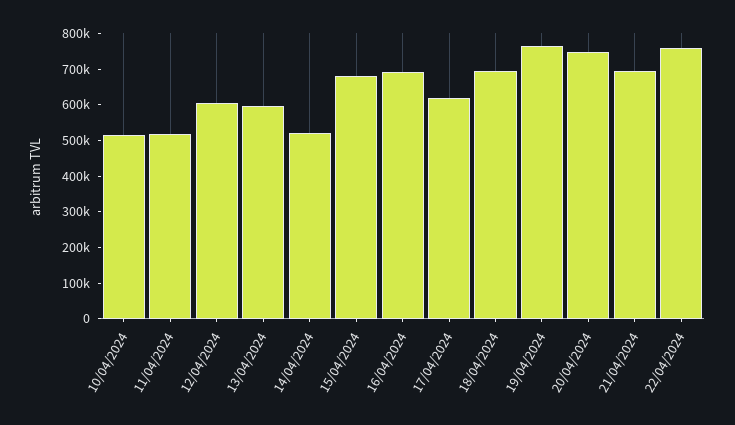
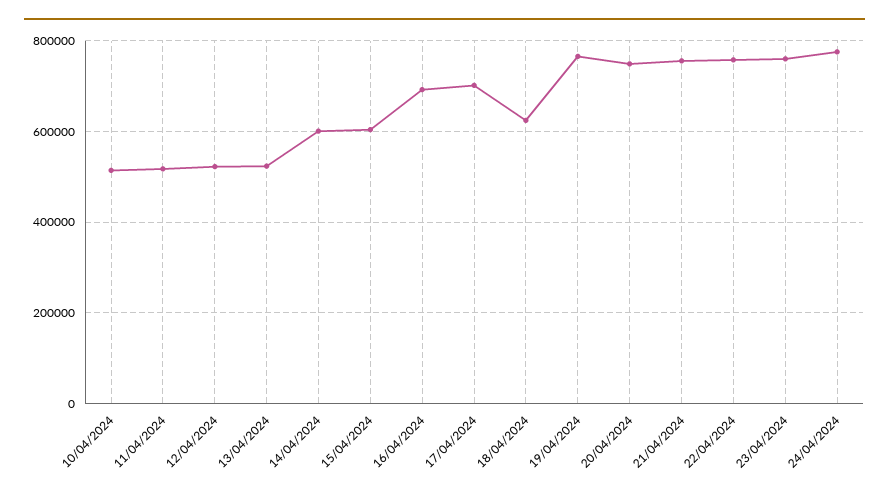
12/04/2024: 600000 -> 520000
13/04/2024: 600000 -> 520000
14/04/2024: 525000 -> 600000
15/04/2024: 675000 -> 600000
17/04/2024: 625000 -> 700000
18/04/2024: 700000 -> 620000
21/04/2024: 700000 -> 760000
23/04/2024: none -> 760000
24/04/2024: none -> 780000

